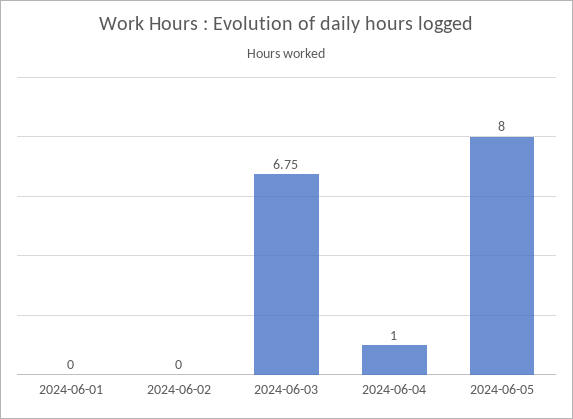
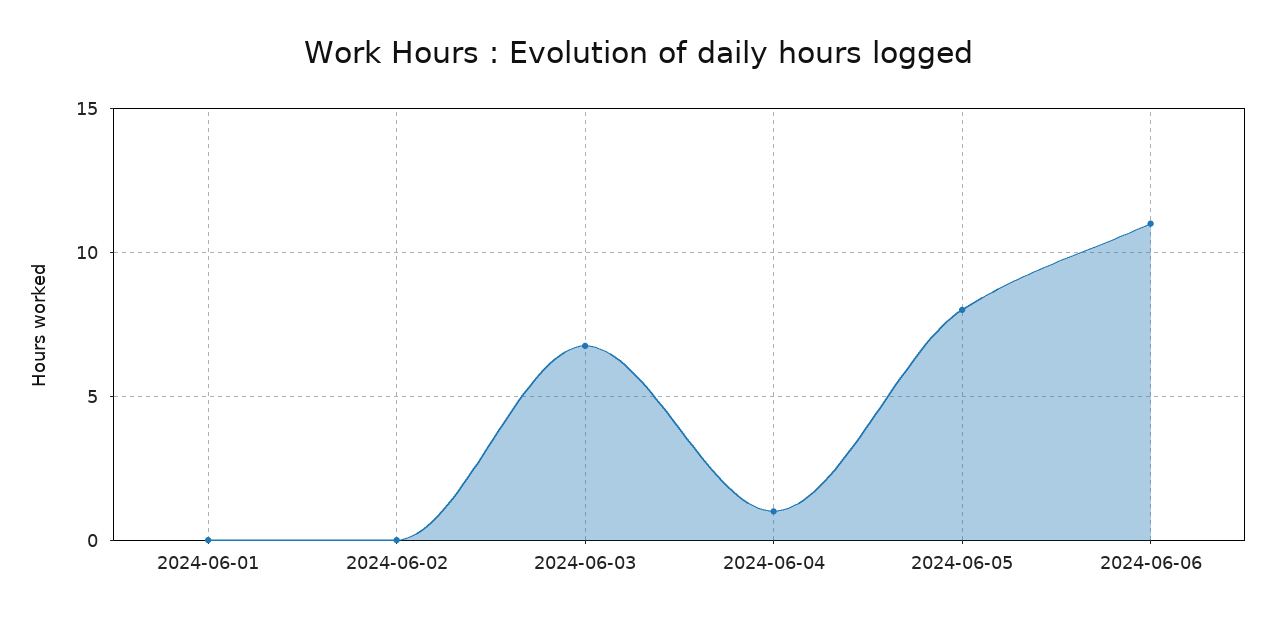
2024-06-06: none -> 11

